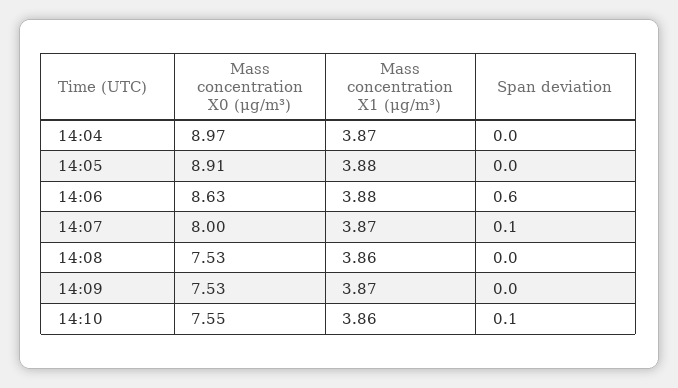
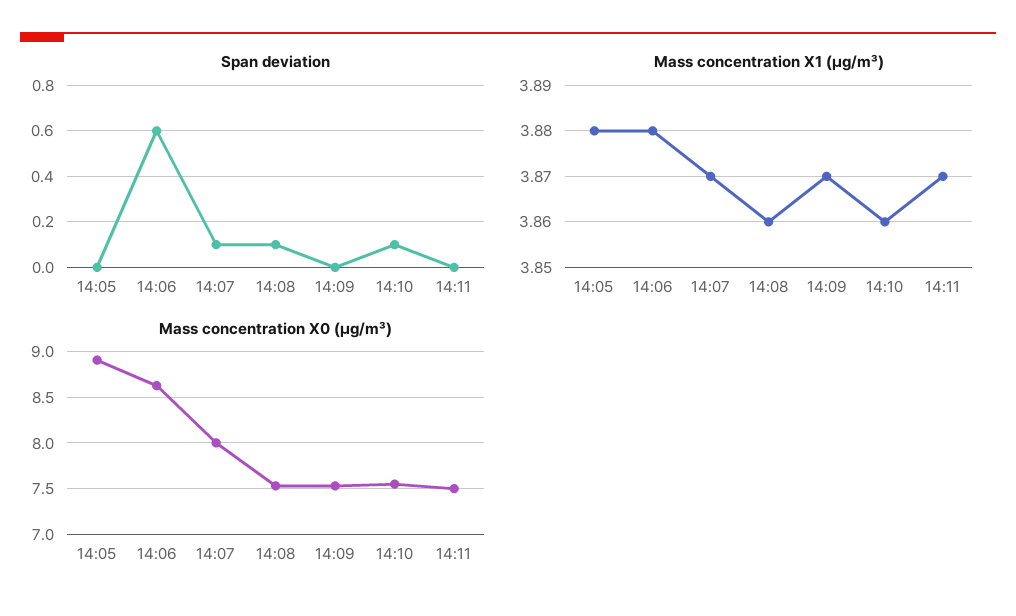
Mass concentration X0 (μg/m³), 14:04: 8.97 -> none
Mass concentration X1 (μg/m³), 14:04: 3.87 -> none
Span deviation, 14:04: 0 -> none
Span deviation, 14:08: 0 -> 0.1
Span deviation, 14:11: none -> 0
Mass concentration X1 (μg/m³), 14:11: none -> 3.87
Mass concentration X0 (μg/m³), 14:11: none -> 7.5

